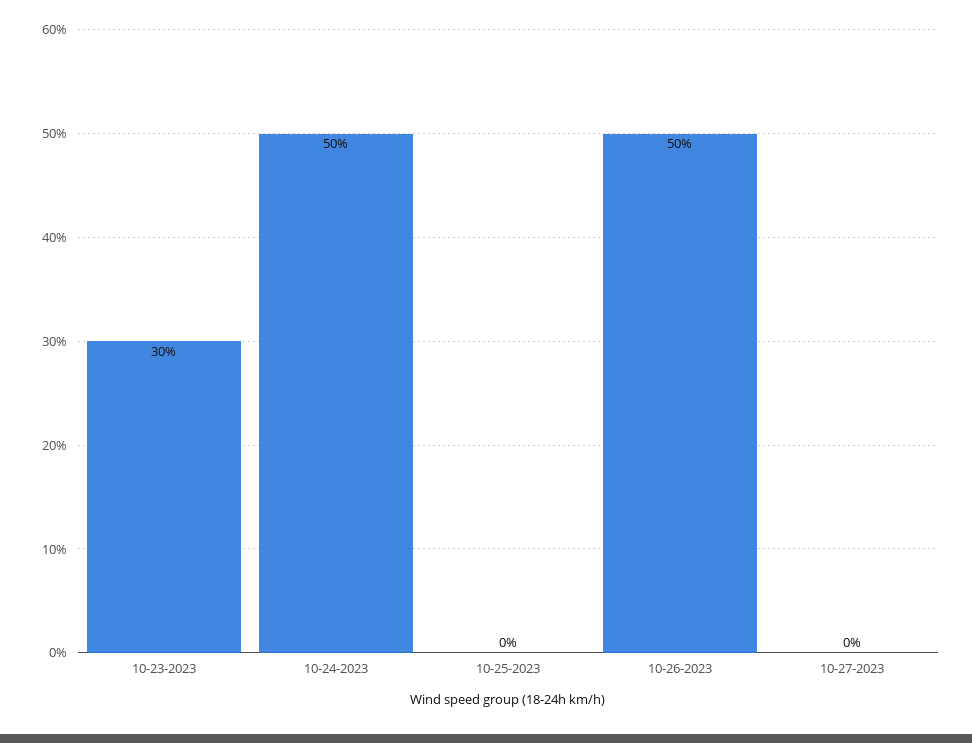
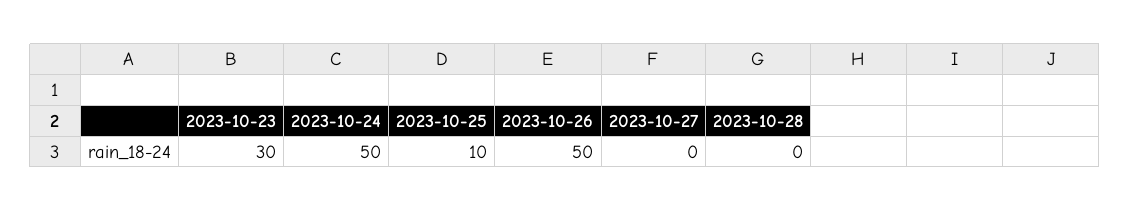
10-25-2023: 0 -> 10
2023-10-28: none -> 0

